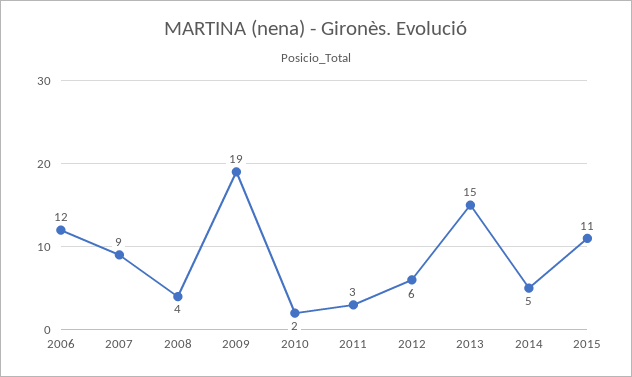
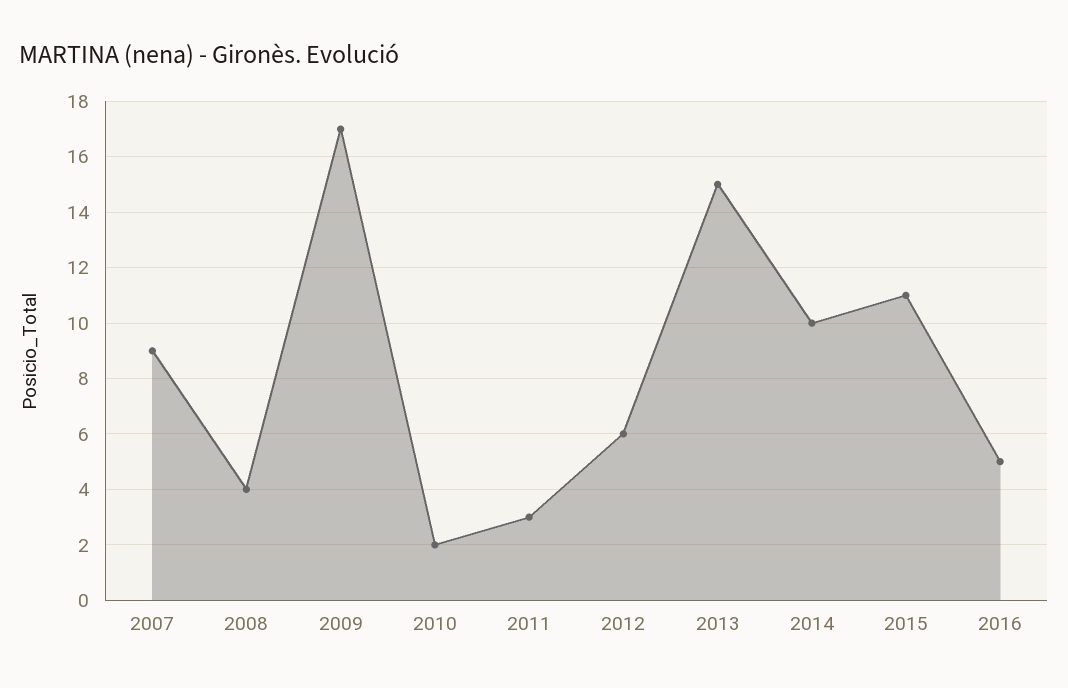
2006: 12 -> none
2009: 19 -> 17
2014: 5 -> 10
2016: none -> 5

